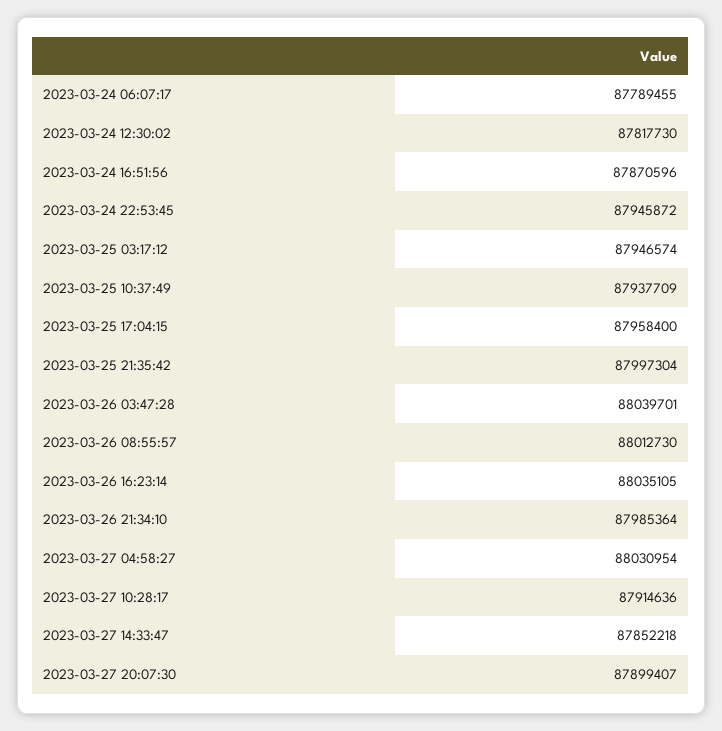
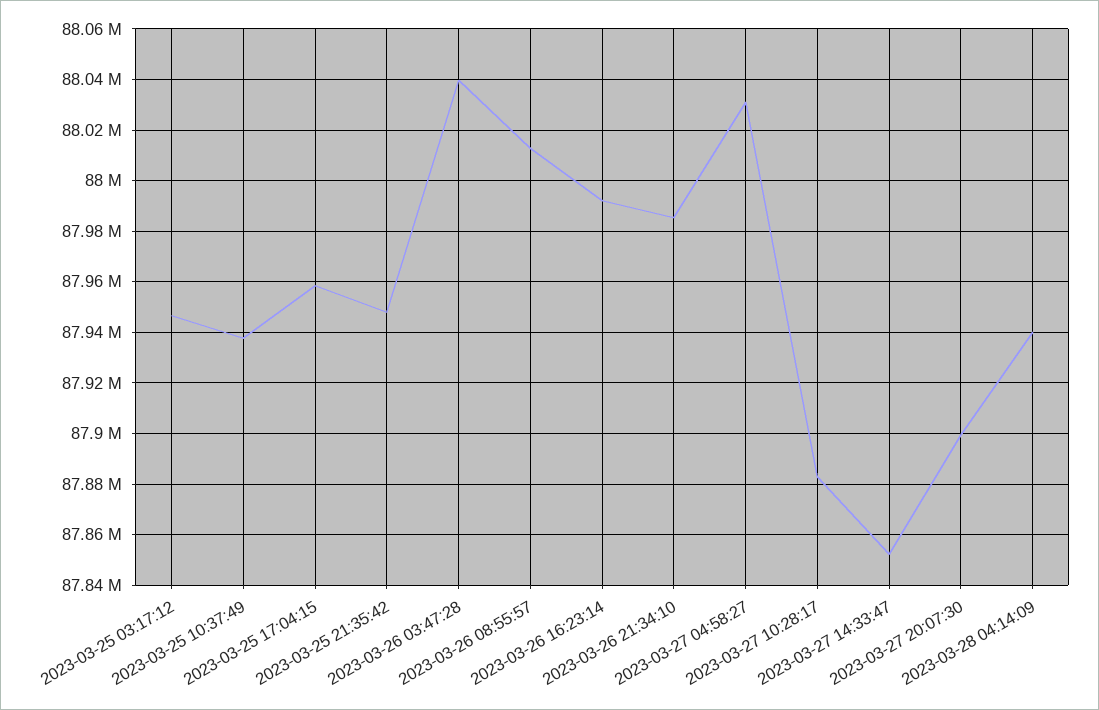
2023-03-24 06:07:17: 87789455 -> none
2023-03-24 12:30:02: 87817730 -> none
2023-03-24 16:51:56: 87870596 -> none
2023-03-24 22:53:45: 87945872 -> none
2023-03-25 21:35:42: 87997304 -> 87947500
2023-03-26 16:23:14: 88035105 -> 87992500
2023-03-27 10:28:17: 87914636 -> 87882500
2023-03-28 04:14:09: none -> 87940000

